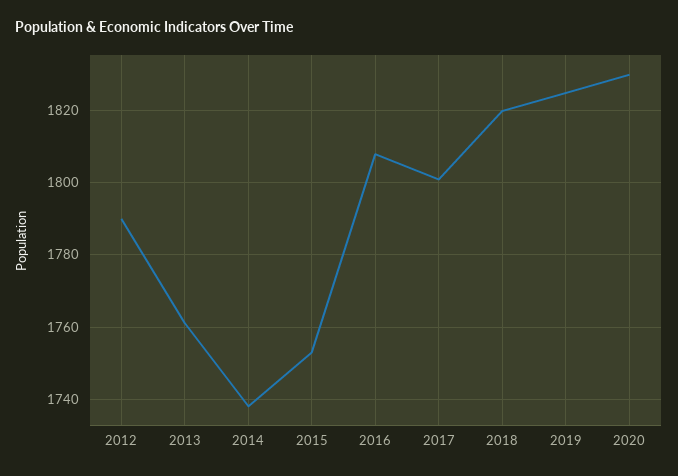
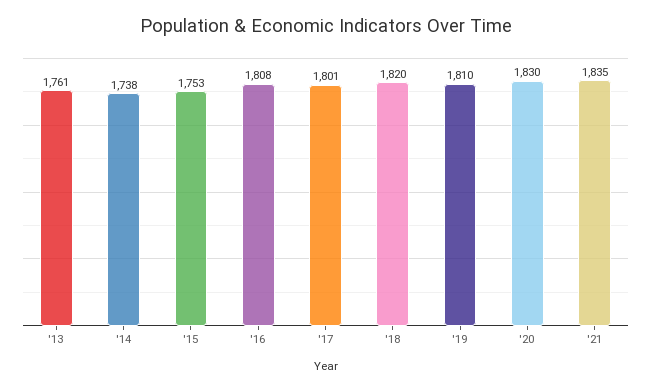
2012: 1790 -> none
2019: 1825 -> 1810
'21: none -> 1835

